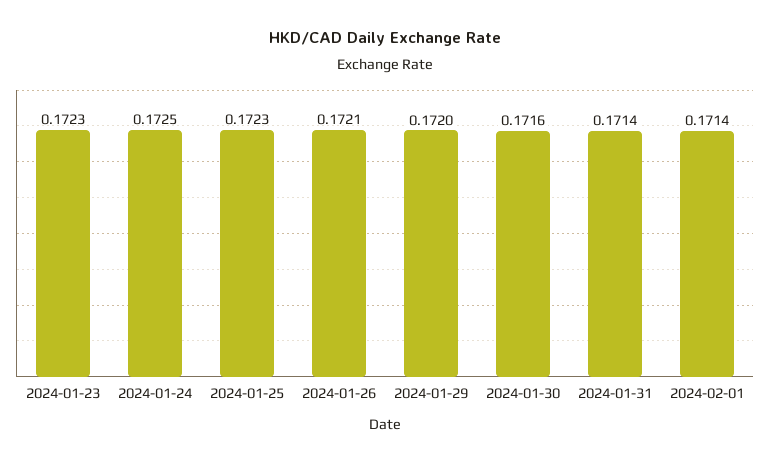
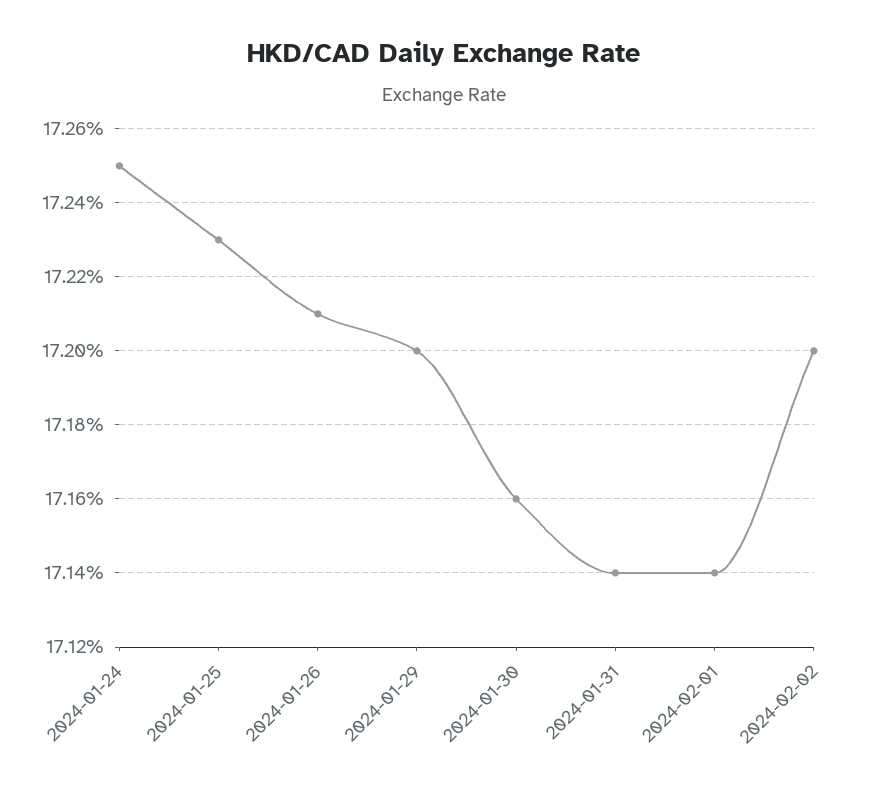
2024-01-23: 0.1723 -> none
2024-02-02: none -> 0.172

